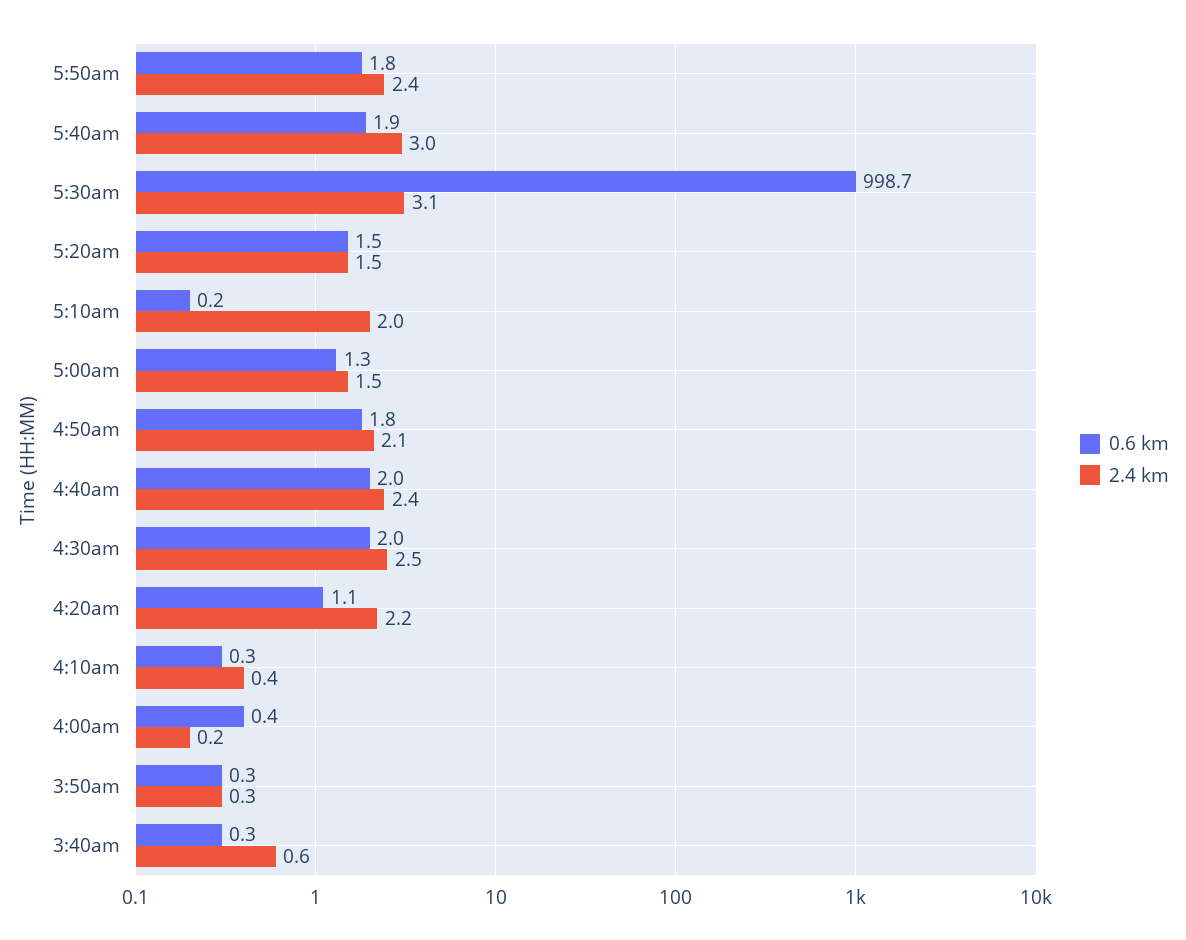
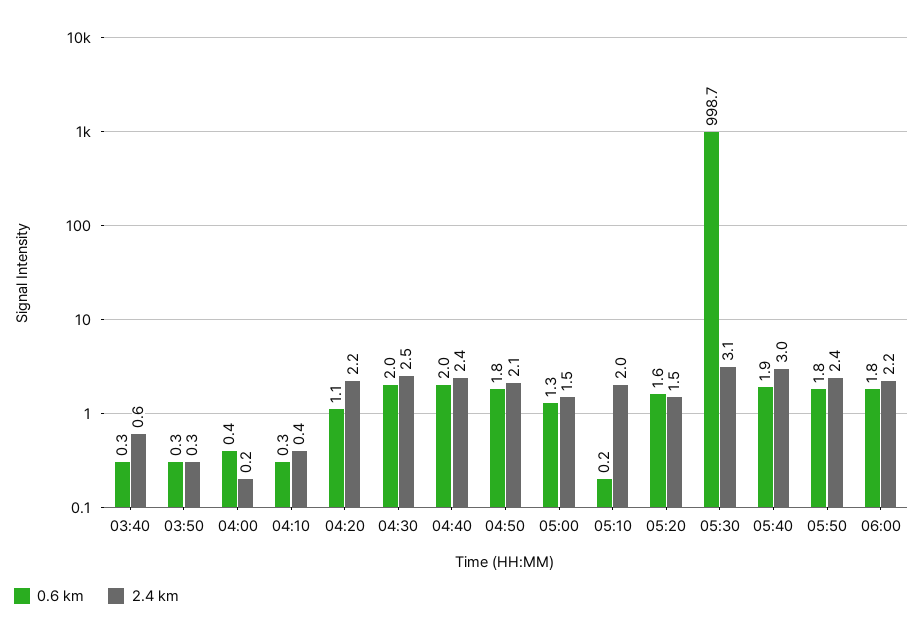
0.6 km, 5:20am: 1.5 -> 1.6
0.6 km, 06:00: none -> 1.8
2.4 km, 06:00: none -> 2.2

